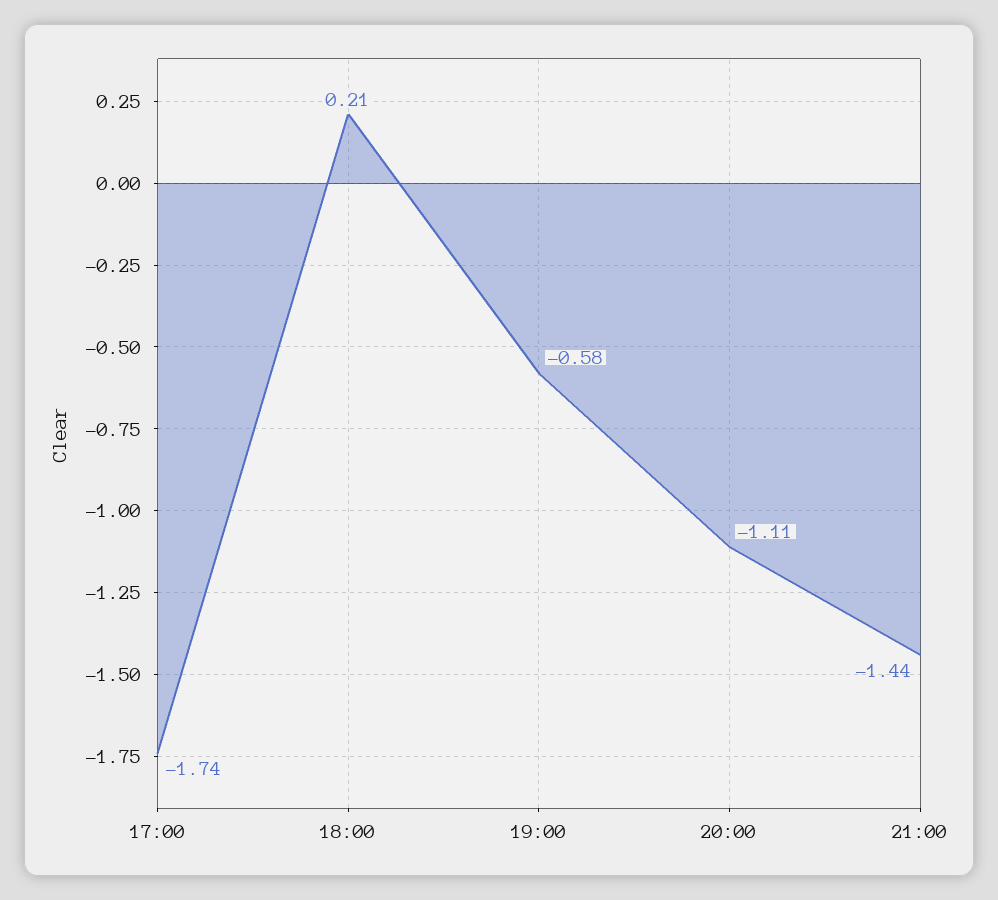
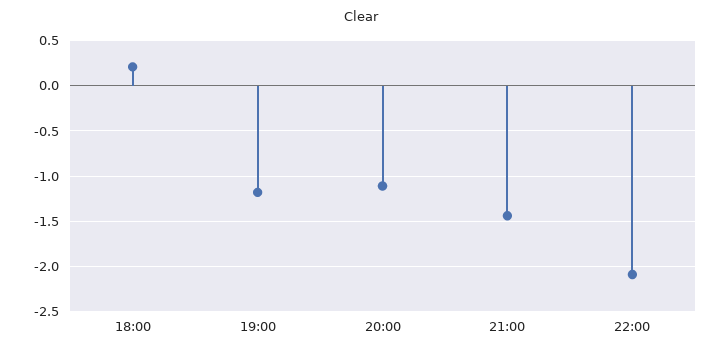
17:00: -1.74 -> none
19:00: -0.58 -> -1.2
22:00: none -> -2.1

